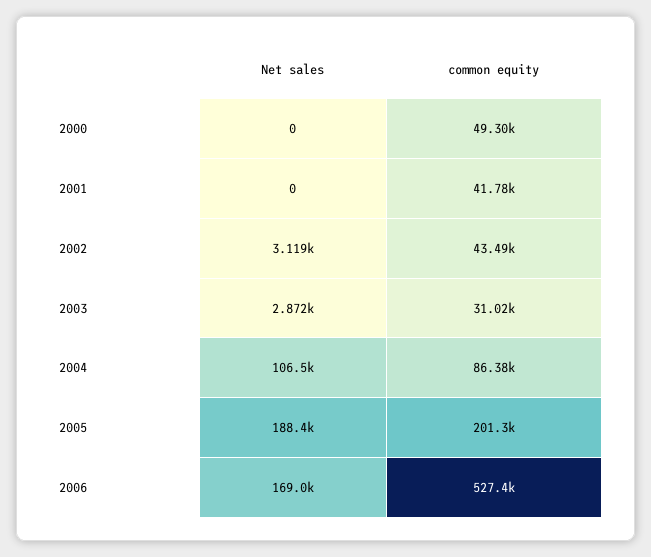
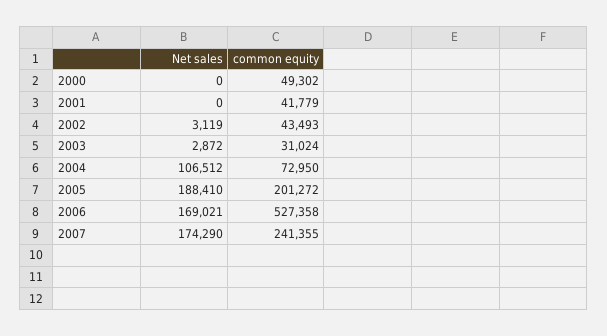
common equity, 2004: 86380 -> 72950
Net sales, 2007: none -> 174290
common equity, 2007: none -> 241355

